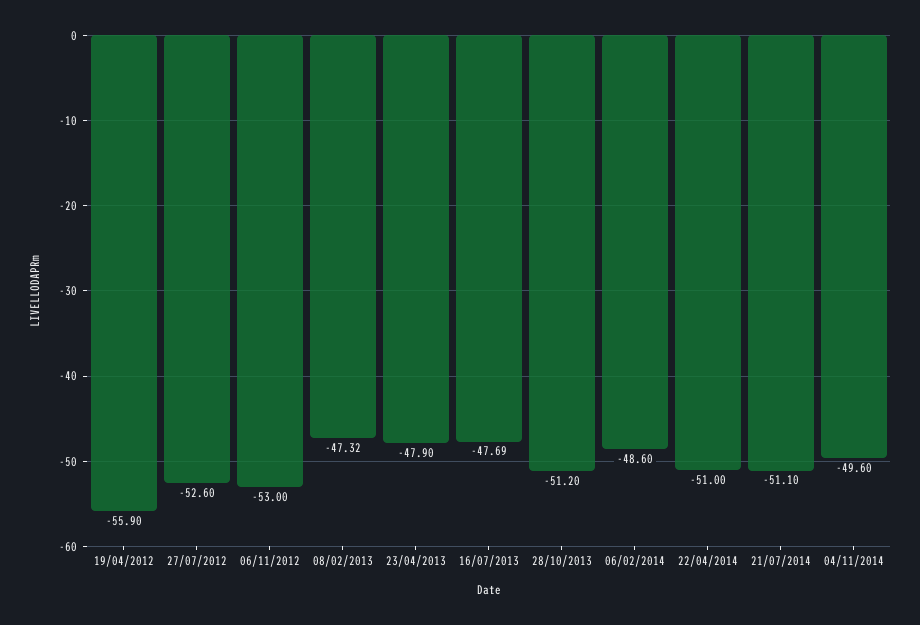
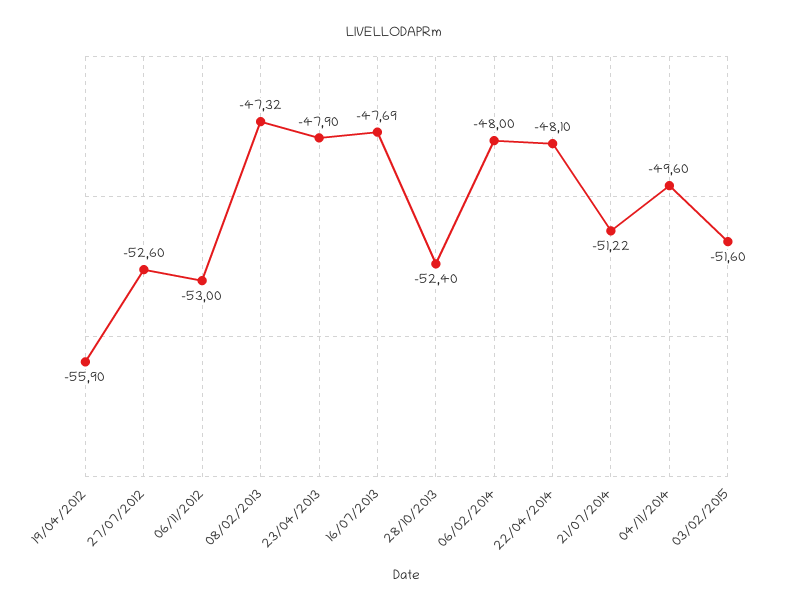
28/10/2013: -51.2 -> -52.4
06/02/2014: -48.6 -> -48
22/04/2014: -51 -> -48.1
21/07/2014: -51.1 -> -51.22
03/02/2015: none -> -51.6

